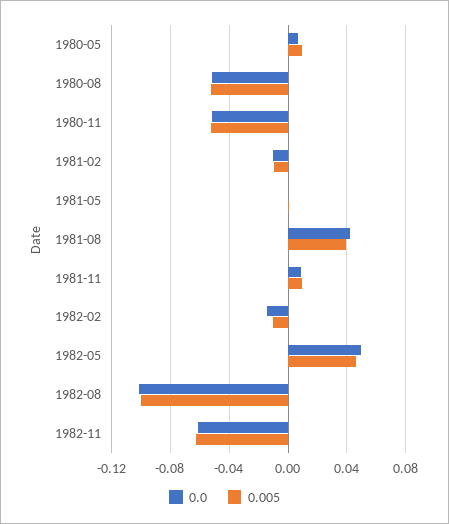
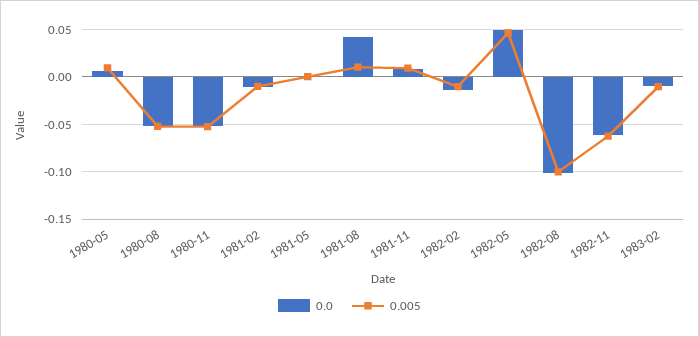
0.005, 1981-08: 0.04 -> 0.01
0.0, 1983-02: none -> -0.01
0.005, 1983-02: none -> -0.01

